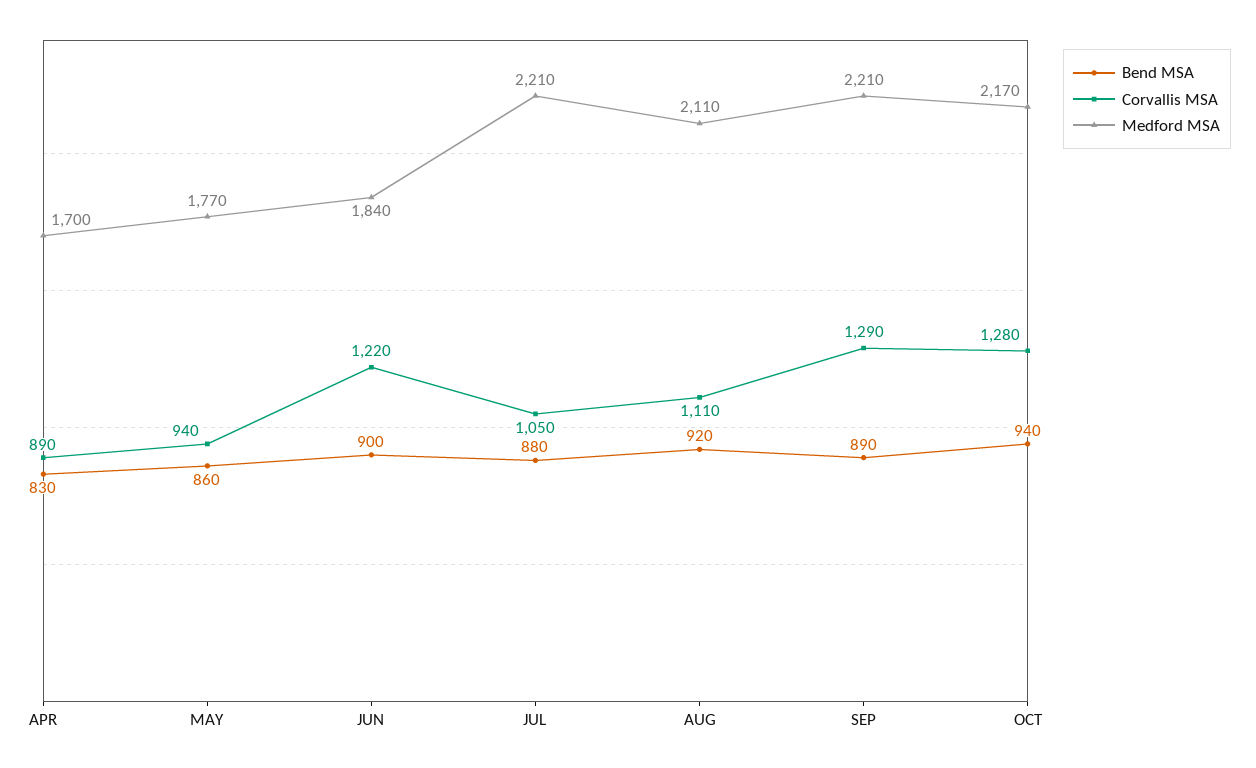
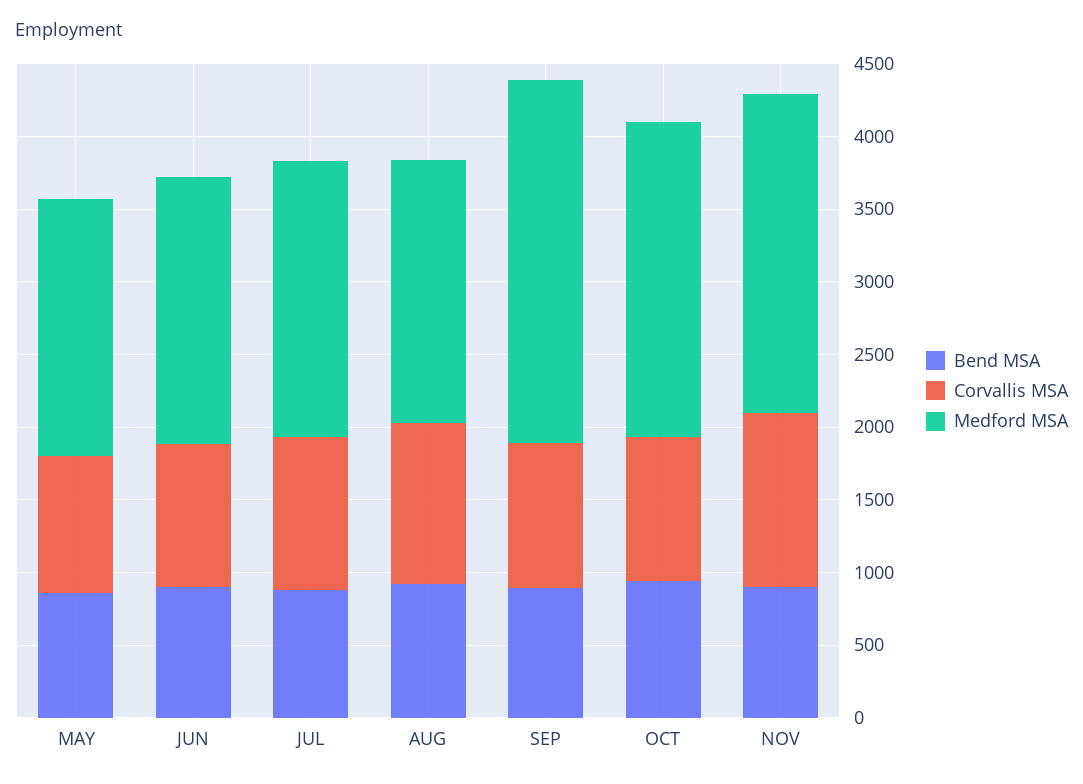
Bend MSA, APR: 830 -> none
Corvallis MSA, APR: 890 -> none
Medford MSA, APR: 1700 -> none
Corvallis MSA, JUN: 1220 -> 1000
Medford MSA, JUL: 2210 -> 1900
Medford MSA, AUG: 2110 -> 1800
Corvallis MSA, SEP: 1290 -> 1000
Medford MSA, SEP: 2210 -> 2500
Corvallis MSA, OCT: 1280 -> 1000
Bend MSA, NOV: none -> 900
Corvallis MSA, NOV: none -> 1200
Medford MSA, NOV: none -> 2200

